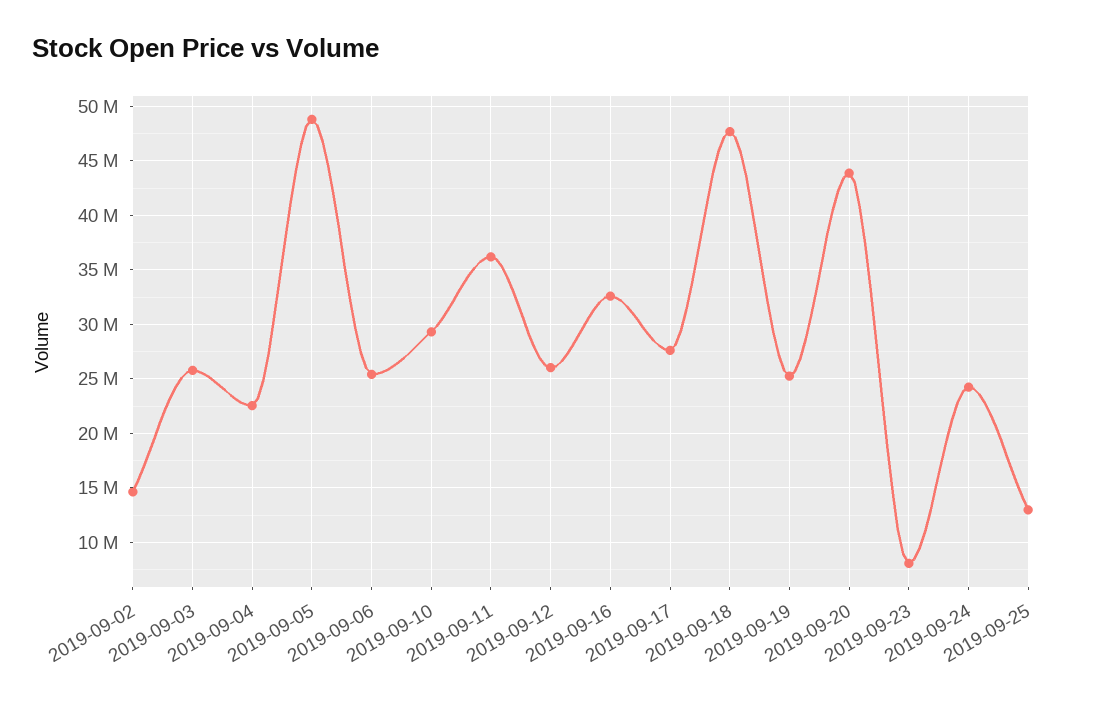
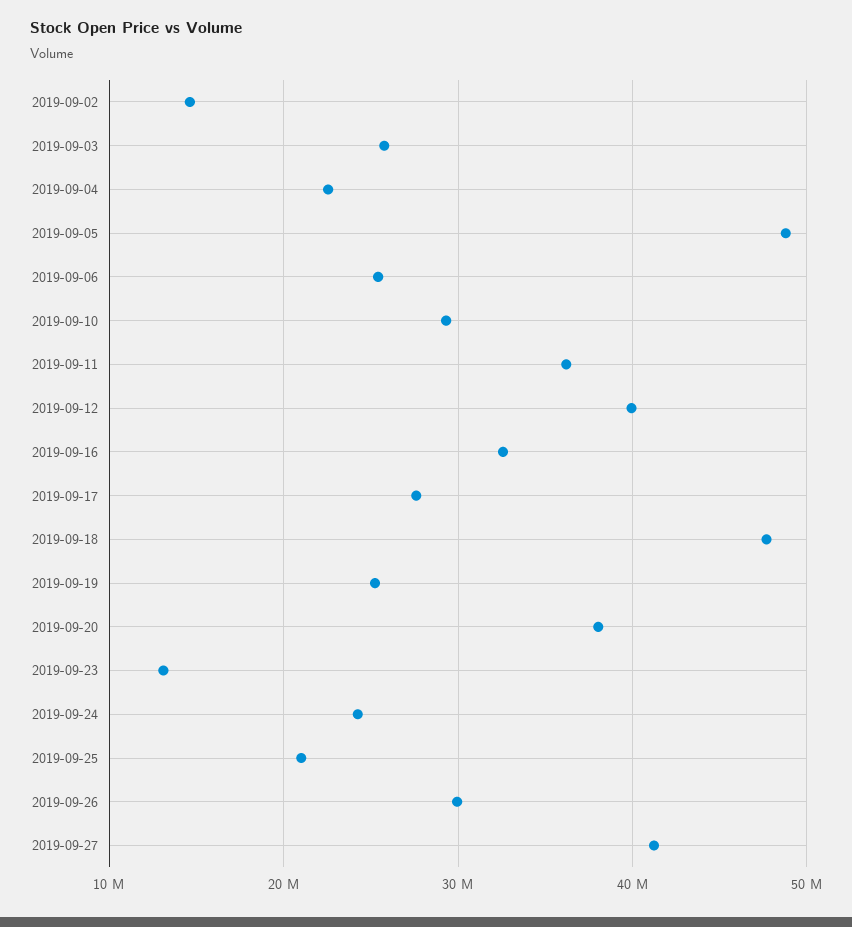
2019-09-12: 26000000 -> 40000000
2019-09-20: 44000000 -> 38000000
2019-09-23: 8000000 -> 13000000
2019-09-25: 13000000 -> 21000000
2019-09-26: none -> 30000000
2019-09-27: none -> 41000000

